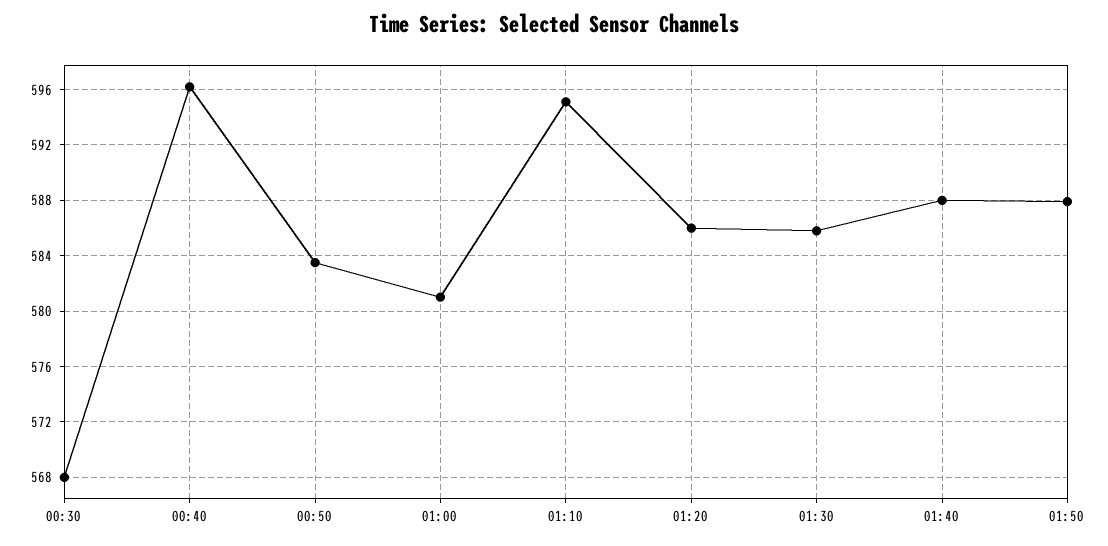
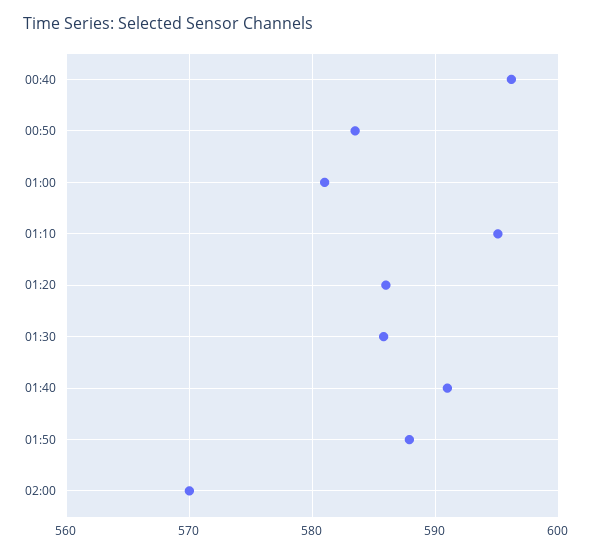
00:30: 568 -> none
01:40: 588 -> 591
02:00: none -> 570

